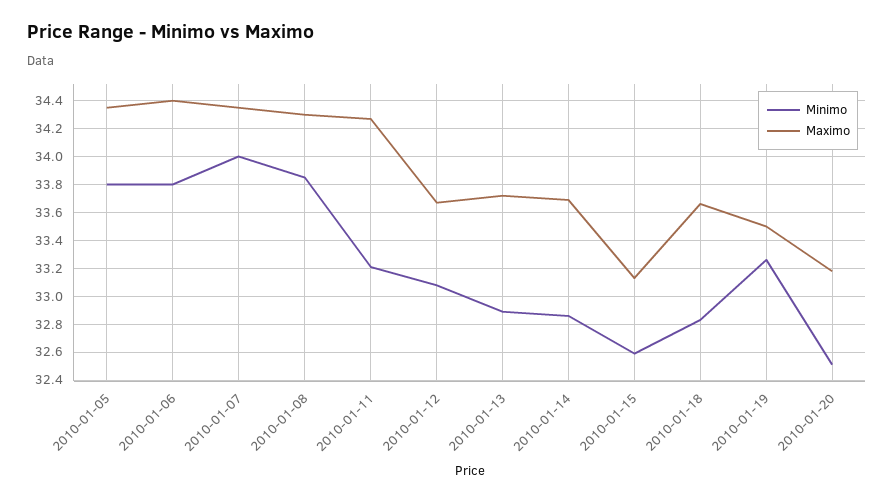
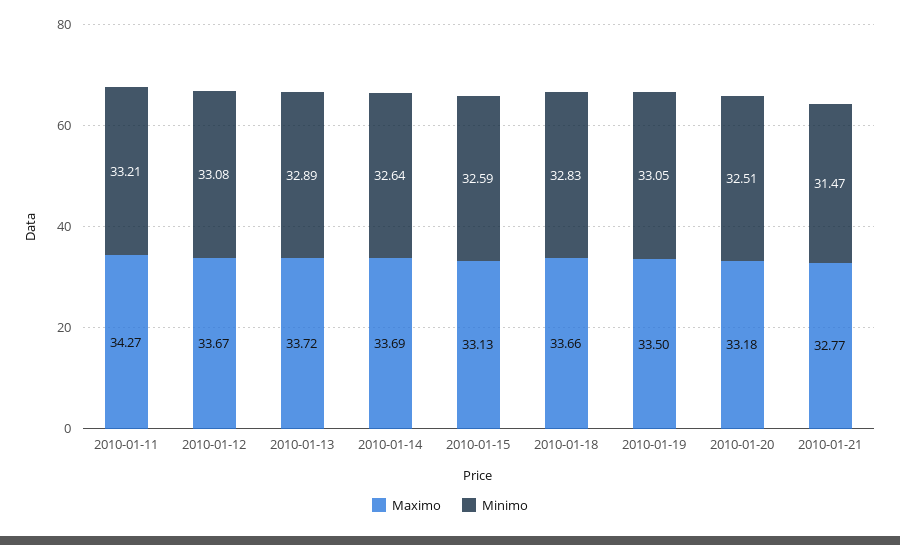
Minimo, 2010-01-05: 33.8 -> none
Maximo, 2010-01-05: 34.35 -> none
Minimo, 2010-01-06: 33.8 -> none
Maximo, 2010-01-06: 34.4 -> none
Minimo, 2010-01-07: 34 -> none
Maximo, 2010-01-07: 34.35 -> none
Minimo, 2010-01-08: 33.85 -> none
Maximo, 2010-01-08: 34.3 -> none
Minimo, 2010-01-14: 32.85 -> 32.64
Minimo, 2010-01-19: 33.25 -> 33.05
Maximo, 2010-01-21: none -> 32.77
Minimo, 2010-01-21: none -> 31.47

